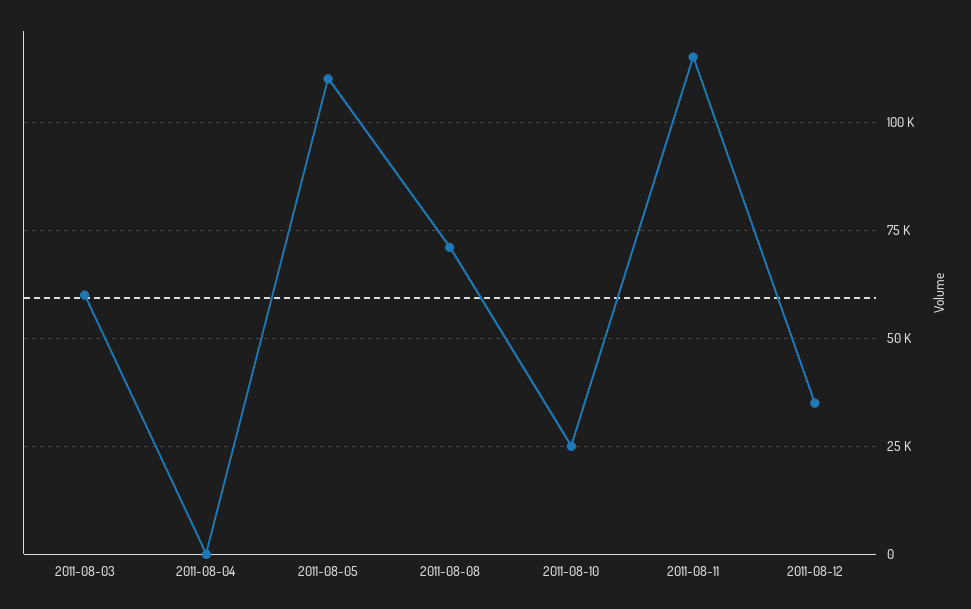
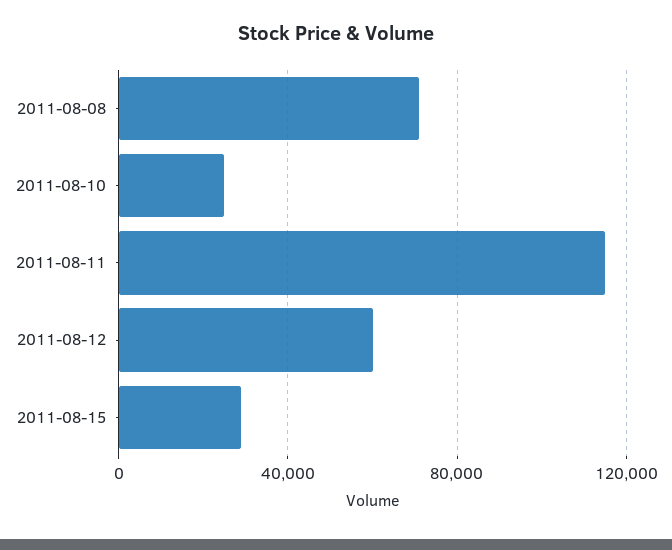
2011-08-03: 60000 -> none
2011-08-04: 0 -> none
2011-08-05: 110000 -> none
2011-08-12: 35000 -> 60000
2011-08-15: none -> 30000

